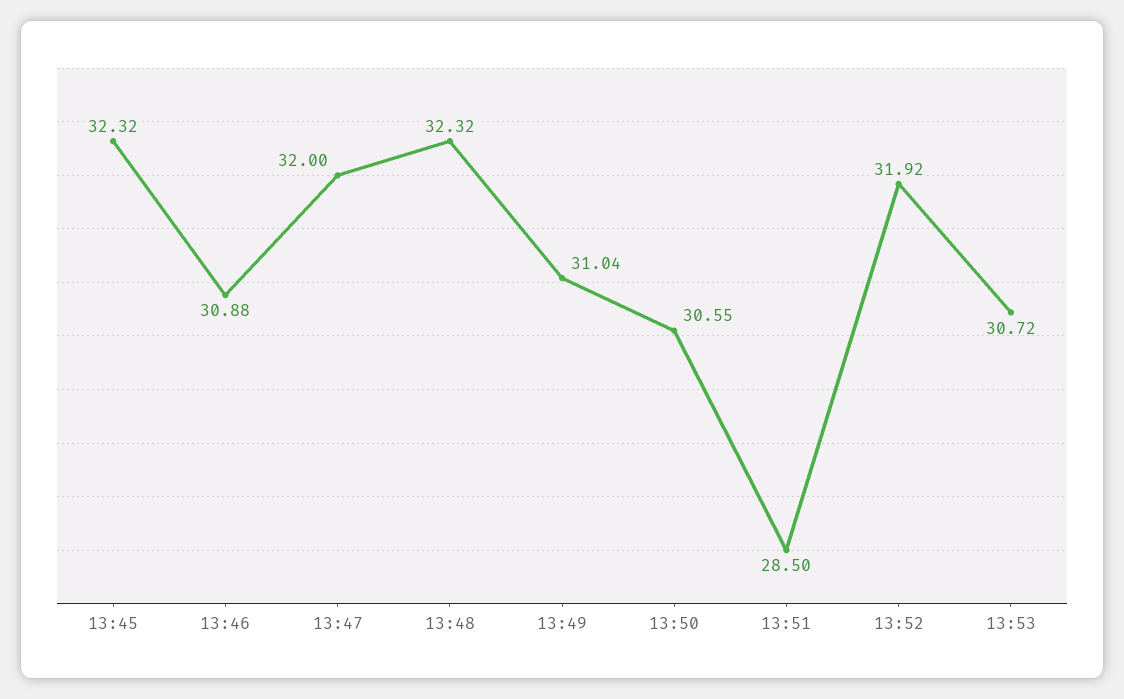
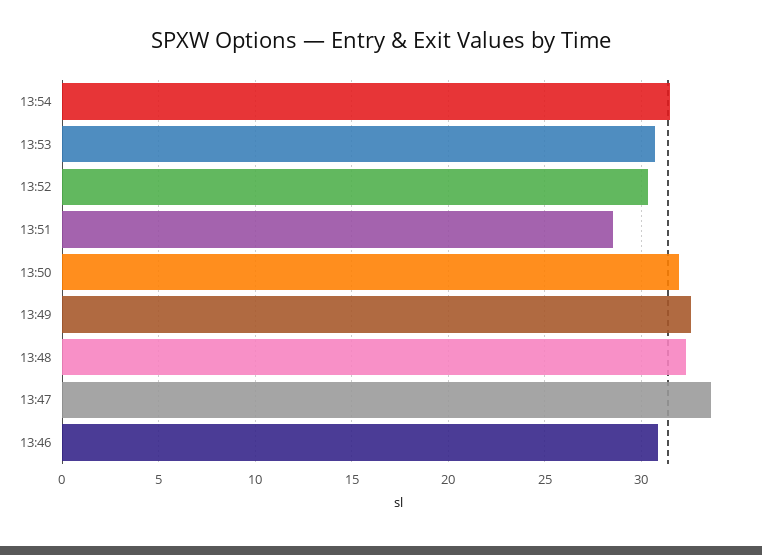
13:45: 32.32 -> none
13:47: 32 -> 33.5
13:49: 31.04 -> 32.5
13:50: 30.55 -> 32
13:52: 31.92 -> 30.5
13:54: none -> 31.5

